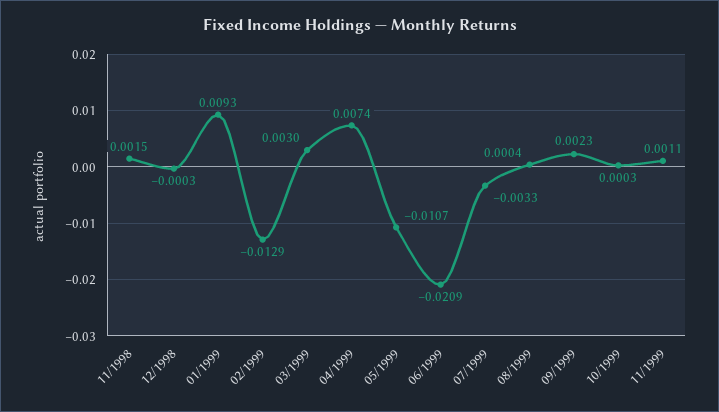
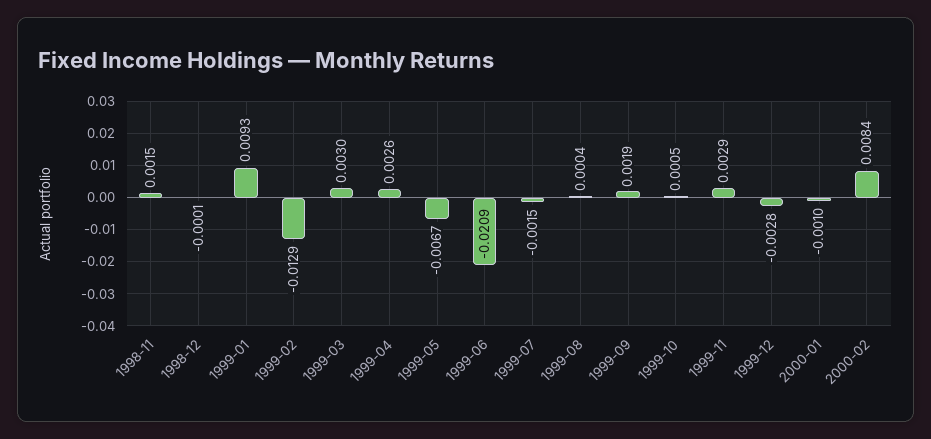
12/1998: -0.0003 -> -0.0001
04/1999: 0.0074 -> 0.0026
05/1999: -0.0107 -> -0.0067
07/1999: -0.0033 -> -0.0015
09/1999: 0.0023 -> 0.0019
10/1999: 0.0003 -> 0.0005
11/1999: 0.0011 -> 0.0029
1999-12: none -> -0.0028
2000-01: none -> -0.001
2000-02: none -> 0.0084

